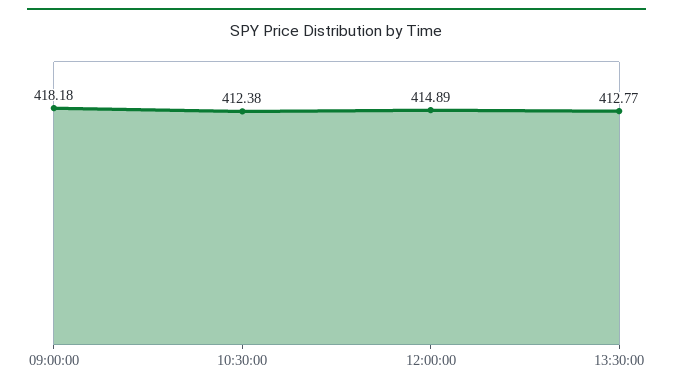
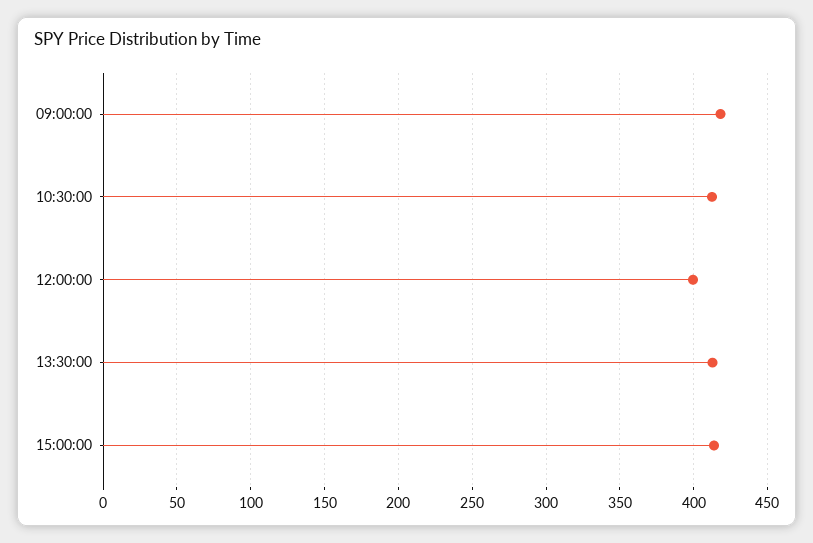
12:00:00: 414.89 -> 400
15:00:00: none -> 415

